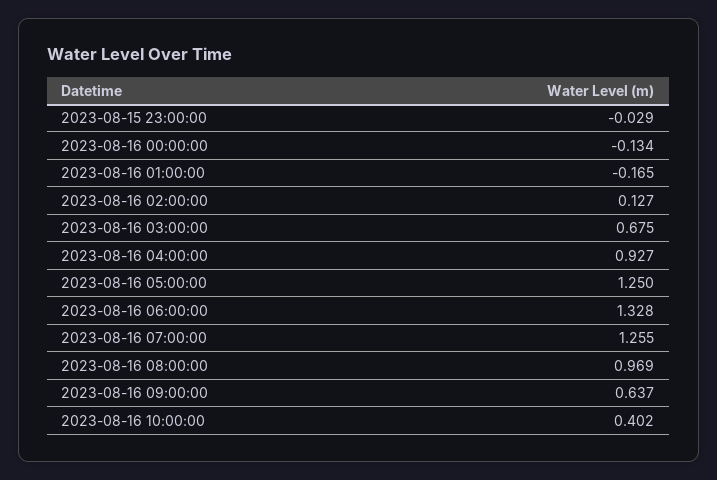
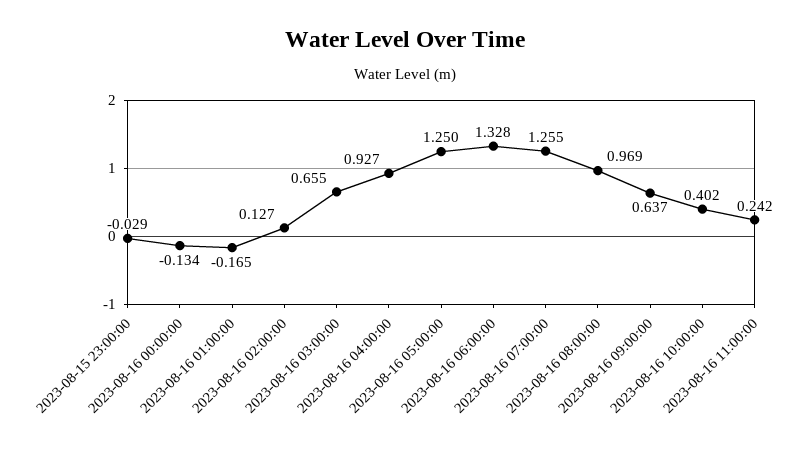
2023-08-16 03:00:00: 0.675 -> 0.655
2023-08-16 11:00:00: none -> 0.242

